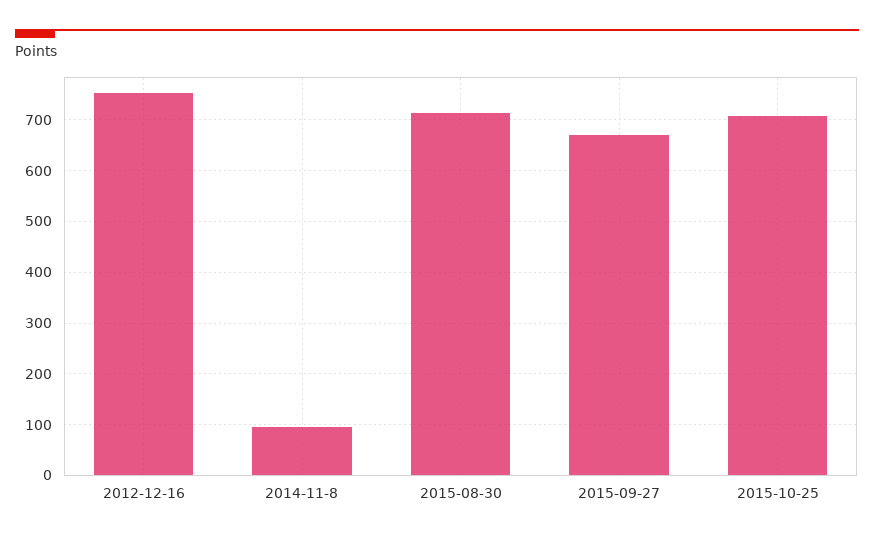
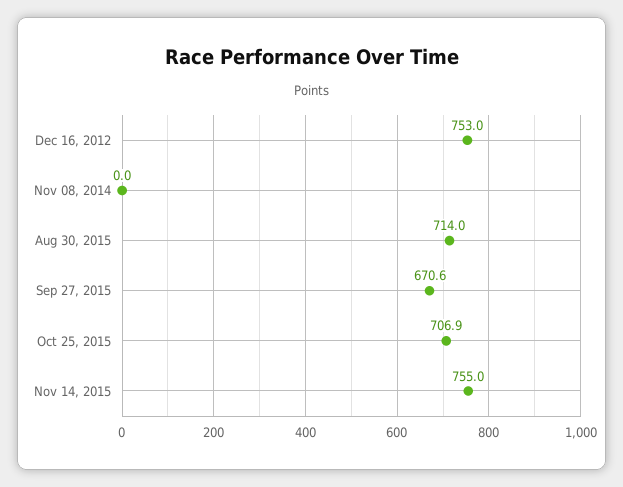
2014-11-8: 100 -> 0
Nov 14, 2015: none -> 755

